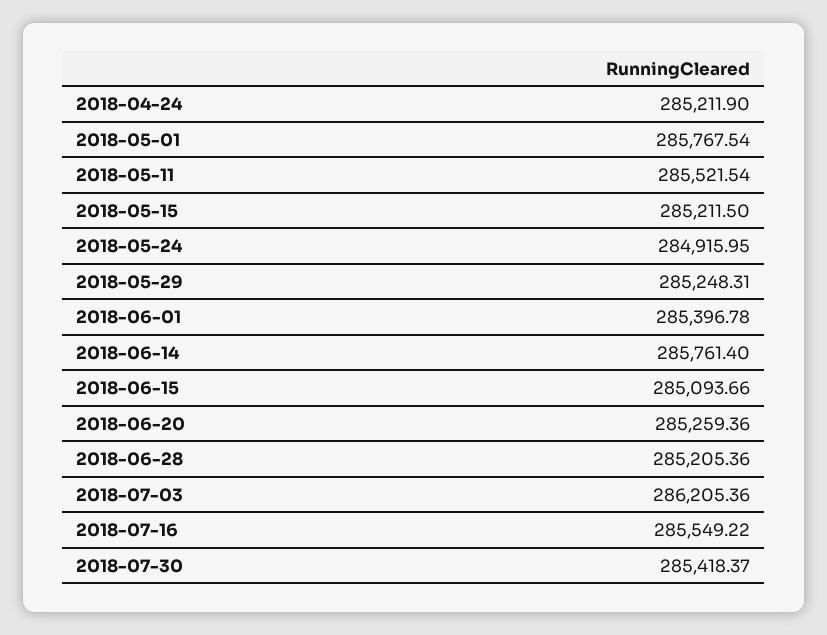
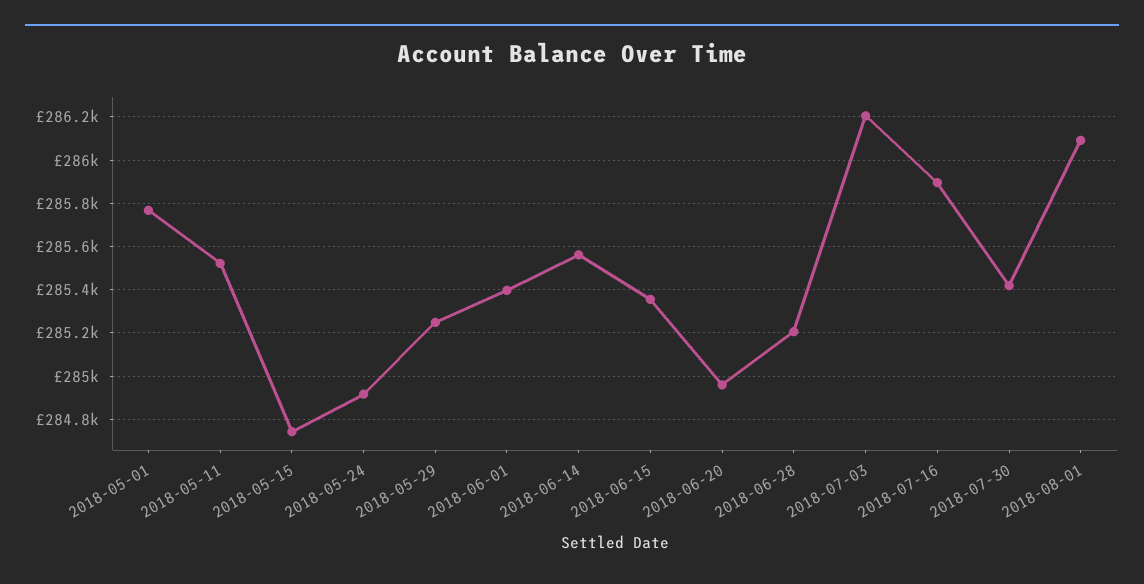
2018-04-24: 285211.9 -> none
2018-05-15: 285211.5 -> 284750
2018-06-14: 285761.4 -> 285550
2018-06-15: 285093.66 -> 285350
2018-06-20: 285259.36 -> 284950
2018-07-16: 285549.22 -> 285900
2018-08-01: none -> 286100

